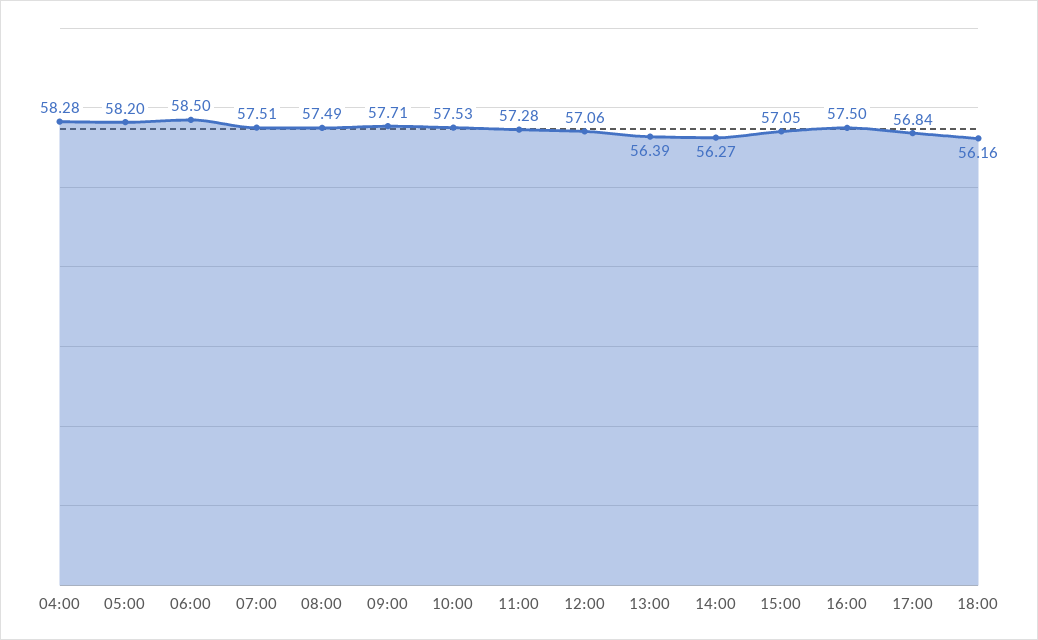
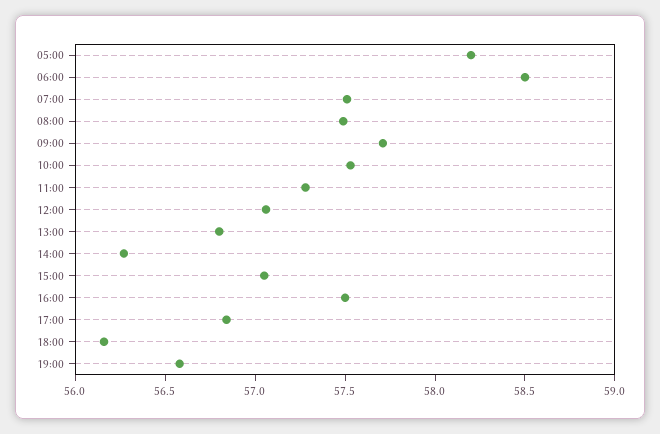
04:00: 58.28 -> none
13:00: 56.39 -> 56.8
19:00: none -> 56.6

